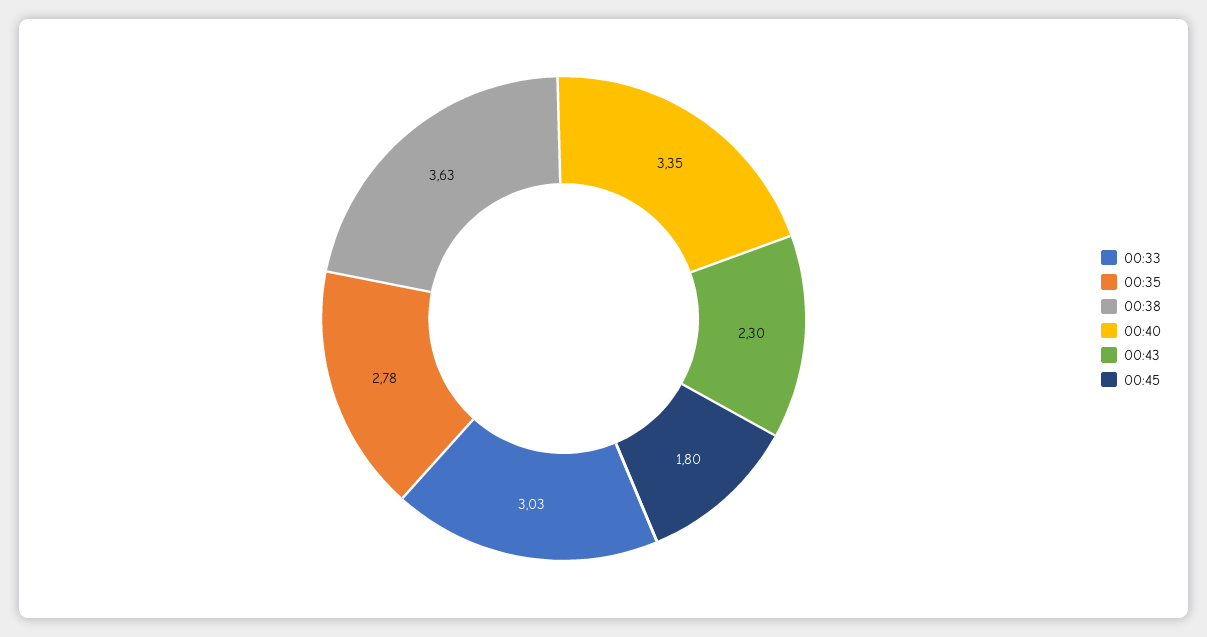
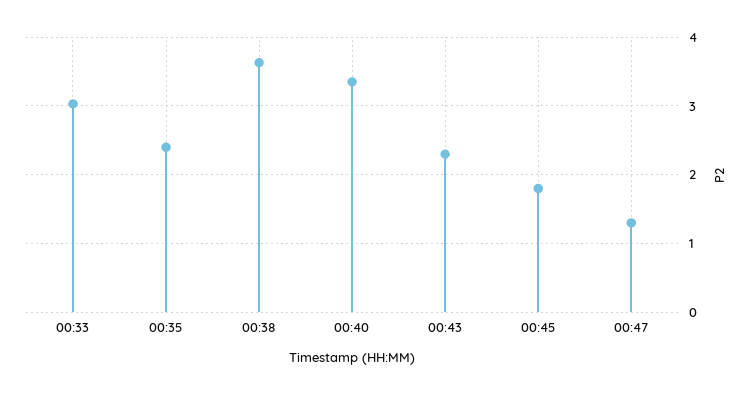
00:35: 2.78 -> 2.4
00:47: none -> 1.3

